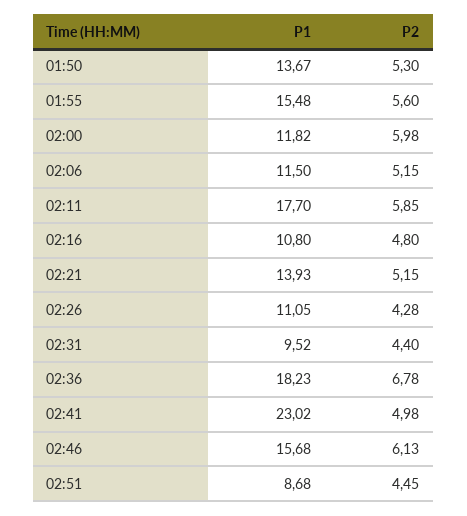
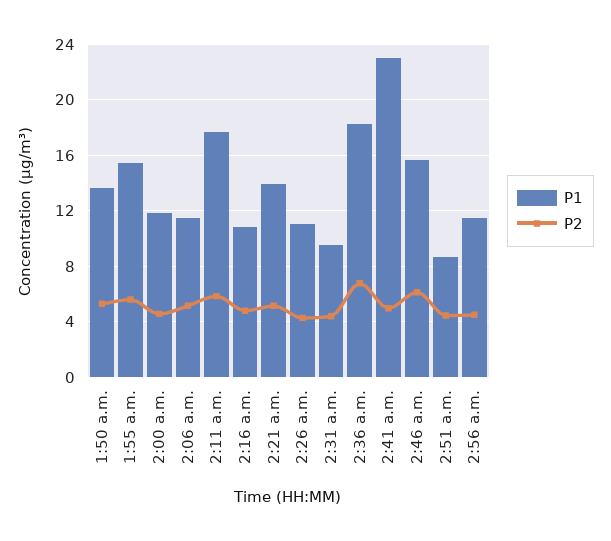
P2, 02:00: 5.98 -> 4.5
P1, 2:56 a.m.: none -> 11.5
P2, 2:56 a.m.: none -> 4.5

